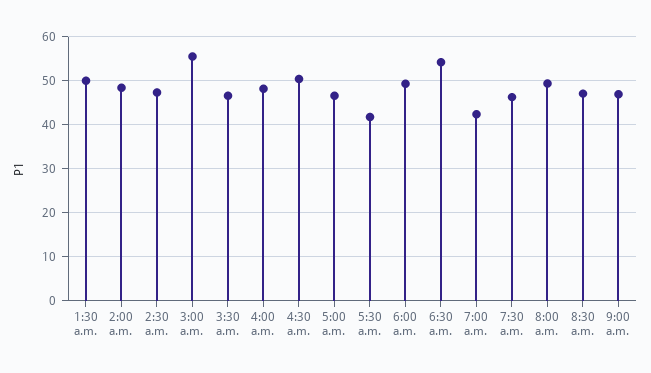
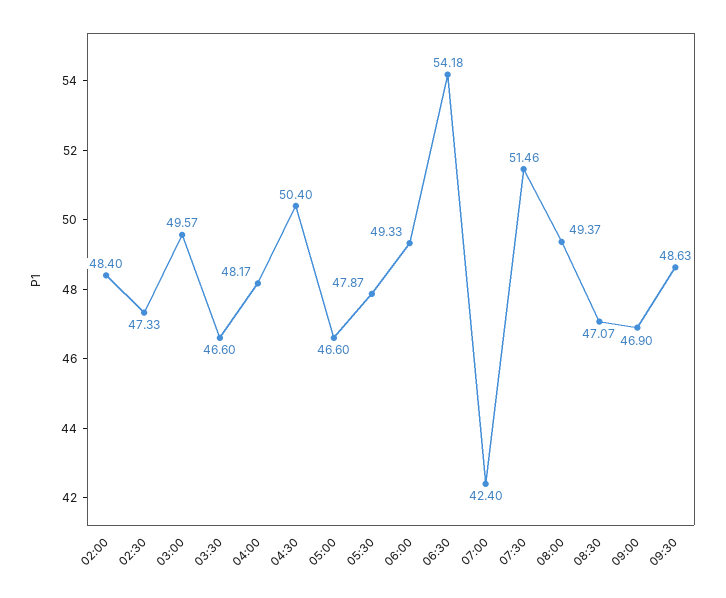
1:30 a.m.: 50 -> none
3:00 a.m.: 56 -> 49.57
5:30 a.m.: 42 -> 47.87
7:30 a.m.: 46 -> 51.46
09:30: none -> 48.63

